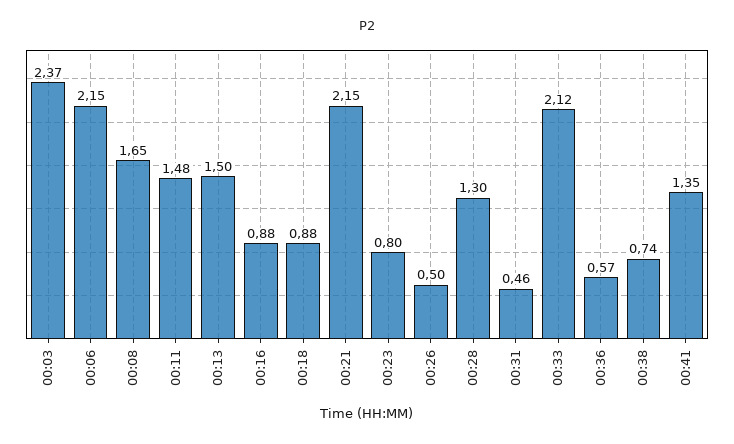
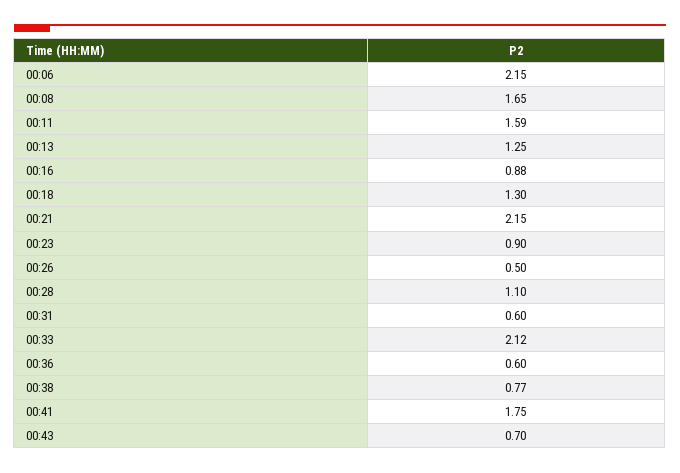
00:03: 2.37 -> none
00:11: 1.48 -> 1.59
00:13: 1.5 -> 1.25
00:18: 0.88 -> 1.3
00:23: 0.8 -> 0.9
00:28: 1.3 -> 1.1
00:31: 0.46 -> 0.6
00:36: 0.57 -> 0.6
00:38: 0.74 -> 0.77
00:41: 1.35 -> 1.75
00:43: none -> 0.7

